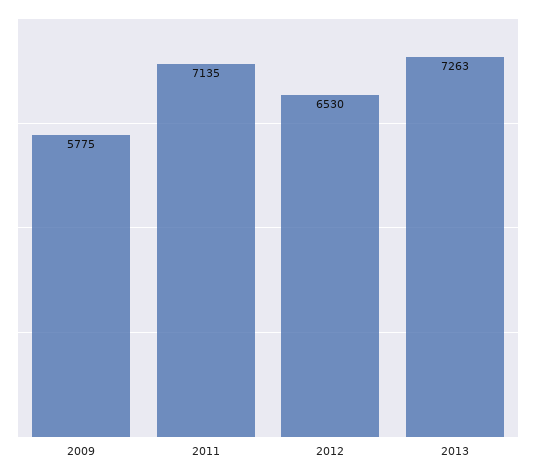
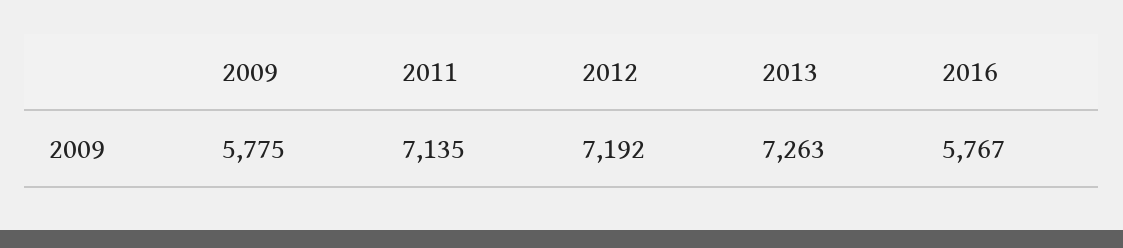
2012: 6530 -> 7192
2016: none -> 5767

